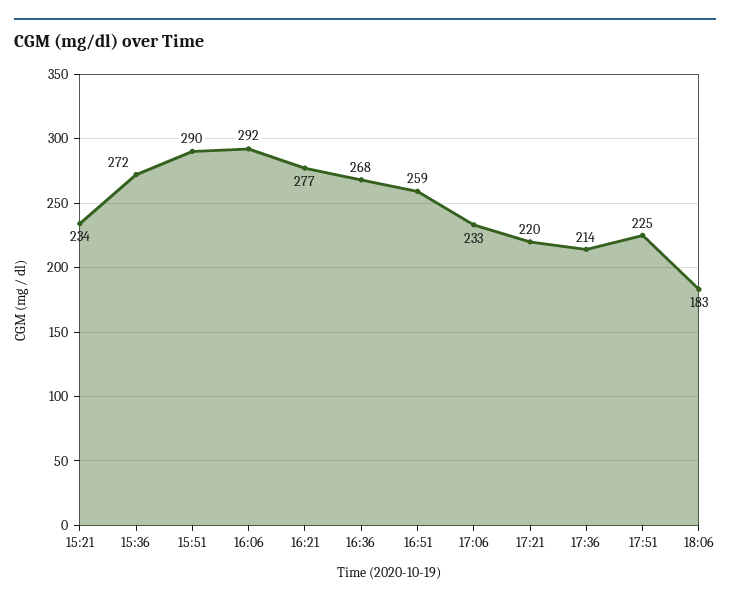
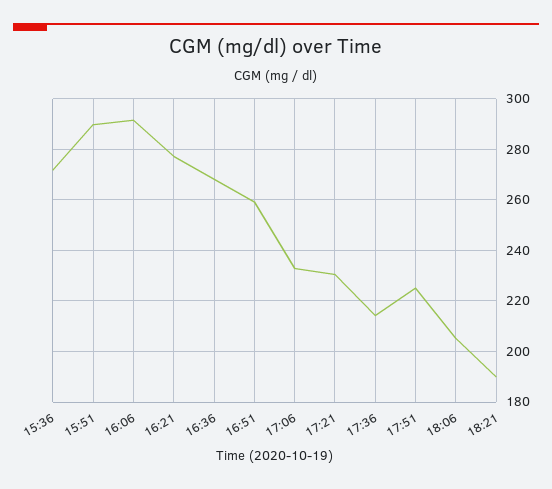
15:21: 234 -> none
17:21: 220 -> 230
18:06: 183 -> 205
18:21: none -> 190

